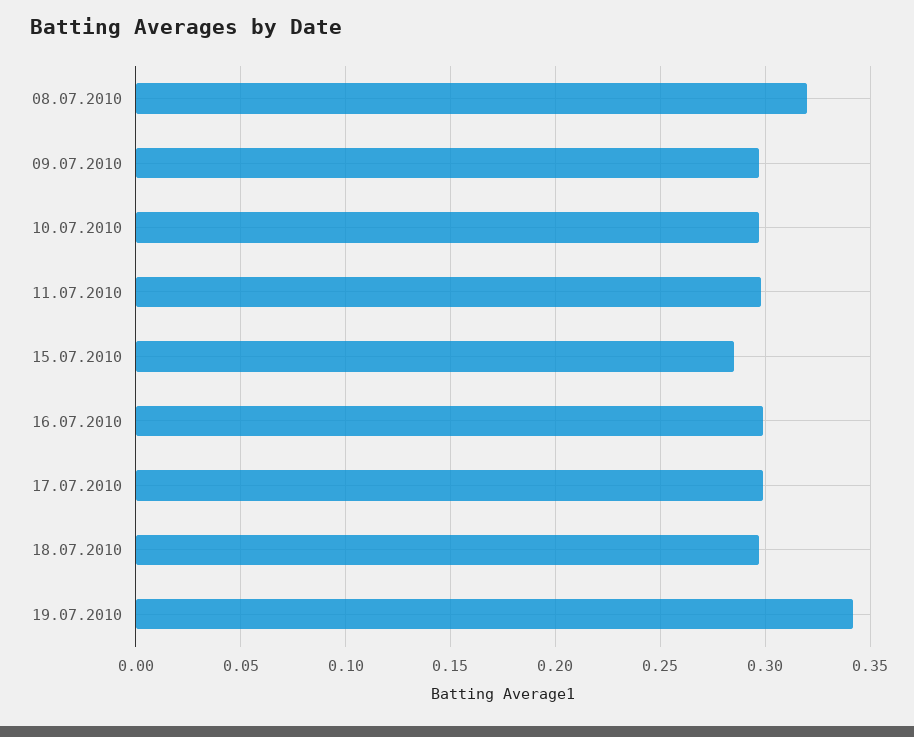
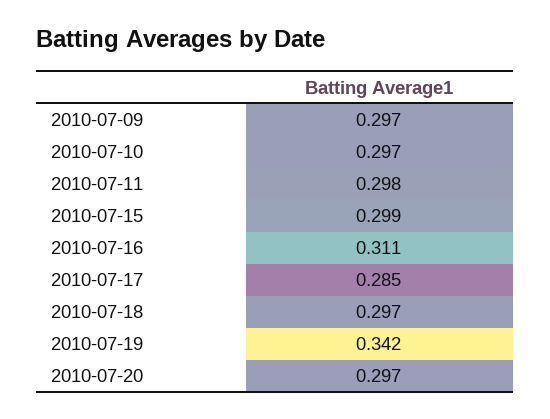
08.07.2010: 0.32 -> none
15.07.2010: 0.285 -> 0.299
16.07.2010: 0.3 -> 0.311
17.07.2010: 0.3 -> 0.285
2010-07-20: none -> 0.297

